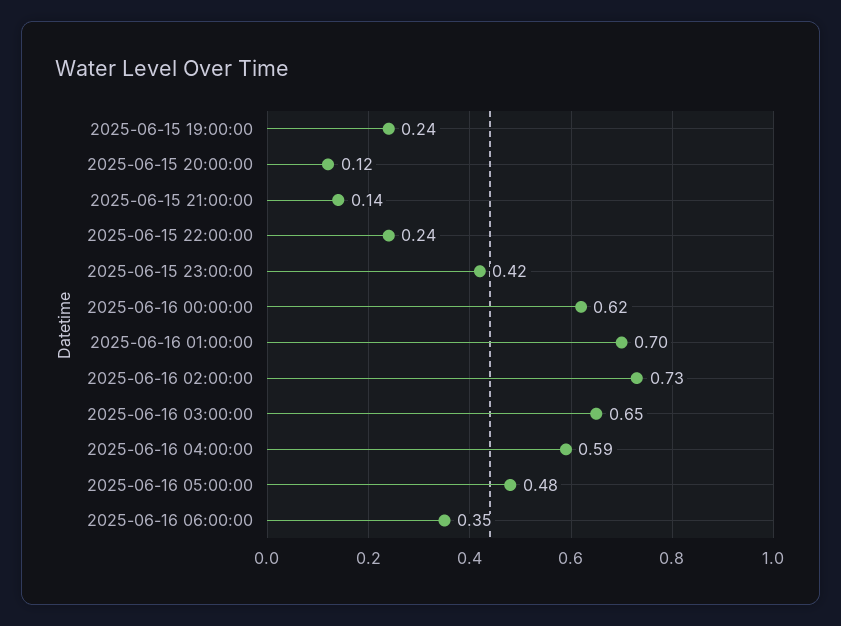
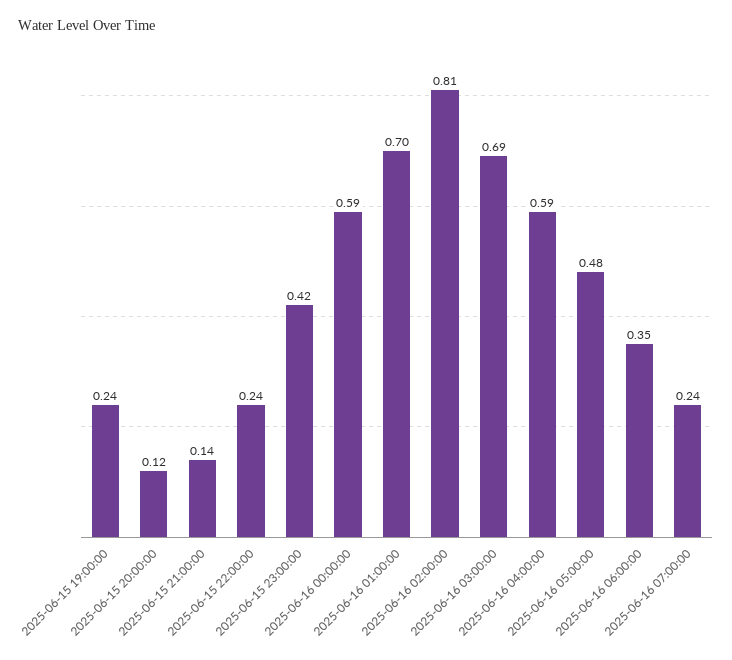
2025-06-16 00:00:00: 0.62 -> 0.59
2025-06-16 02:00:00: 0.73 -> 0.81
2025-06-16 03:00:00: 0.65 -> 0.69
2025-06-16 07:00:00: none -> 0.24

